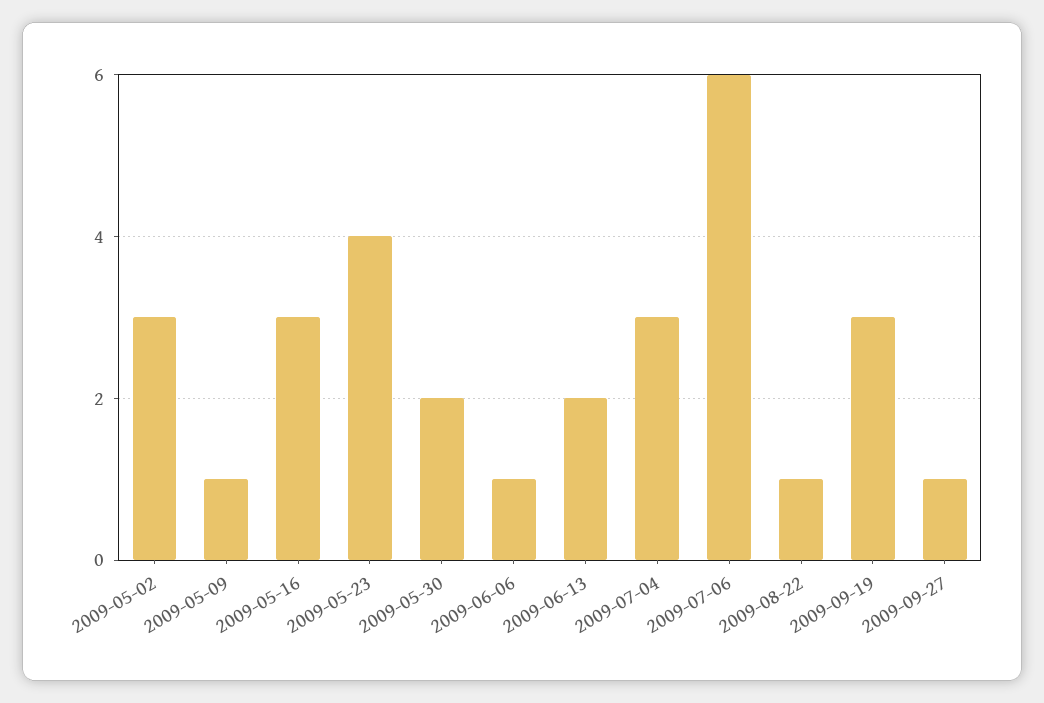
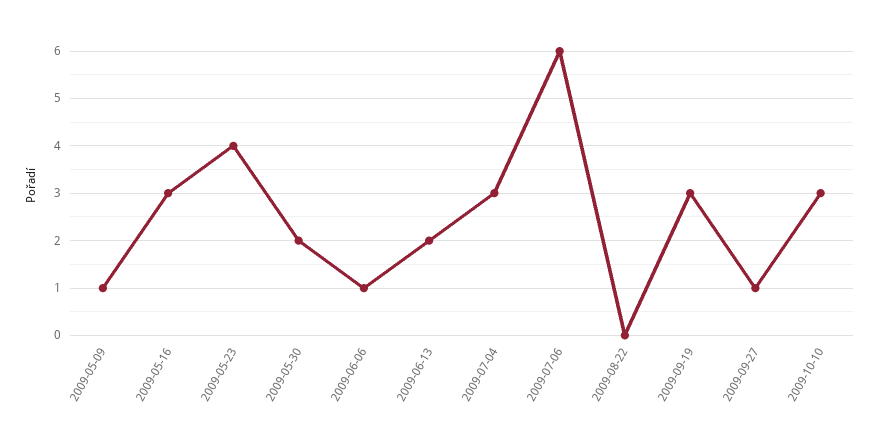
2009-05-02: 3 -> none
2009-08-22: 1 -> 0
2009-10-10: none -> 3

